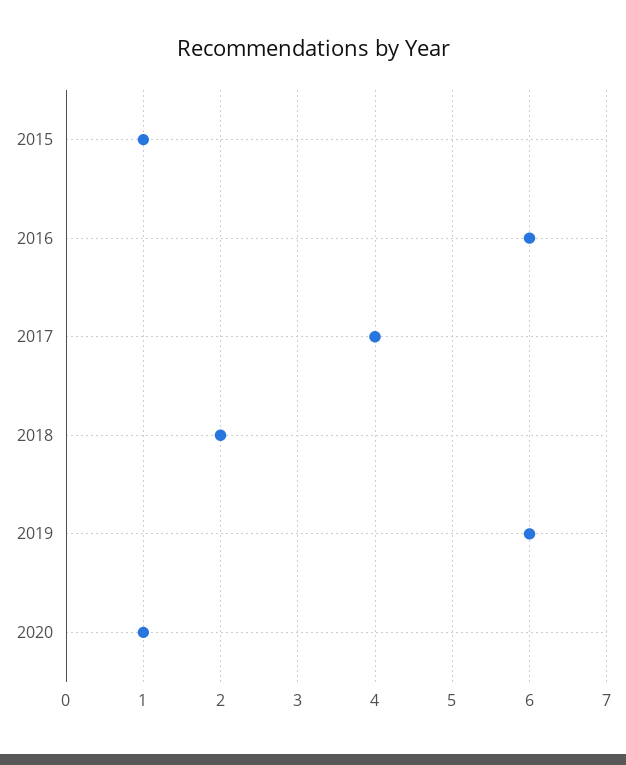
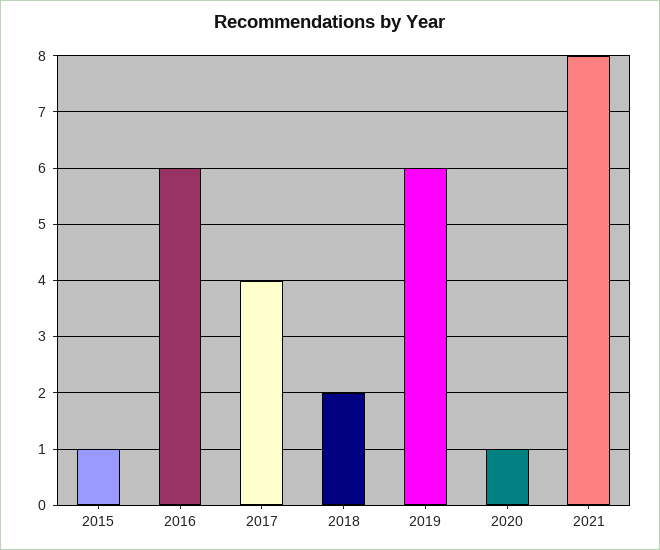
2021: none -> 8

